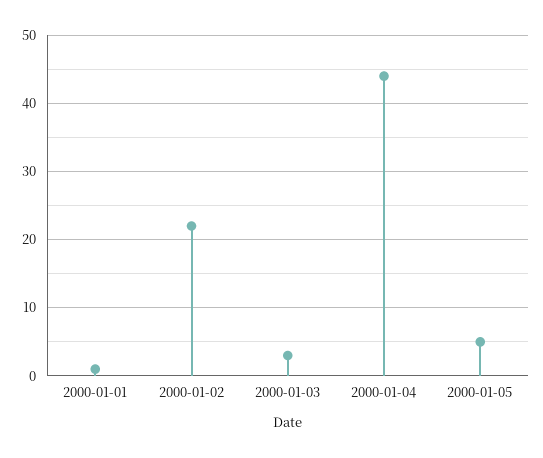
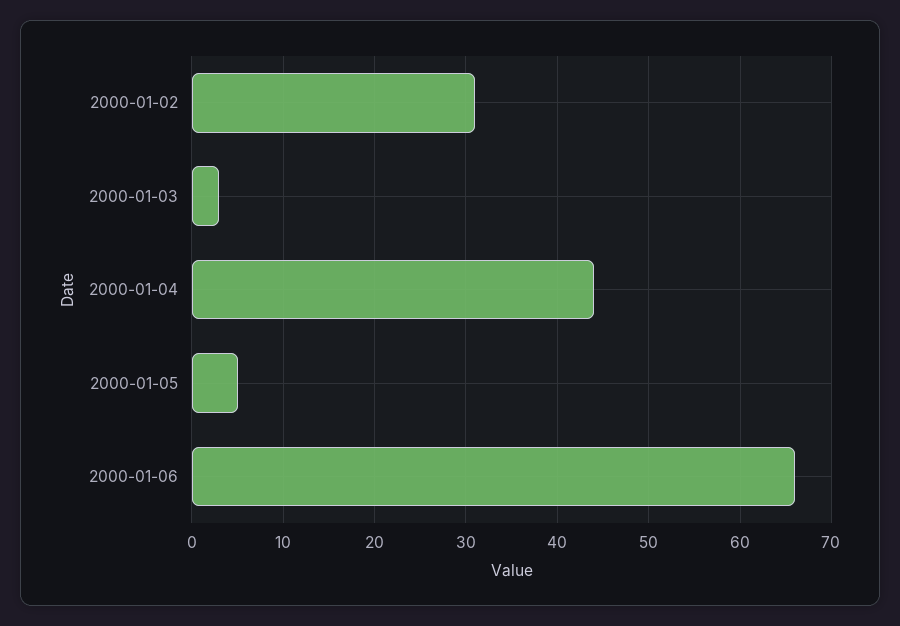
2000-01-01: 1 -> none
2000-01-02: 22 -> 31
2000-01-06: none -> 66

